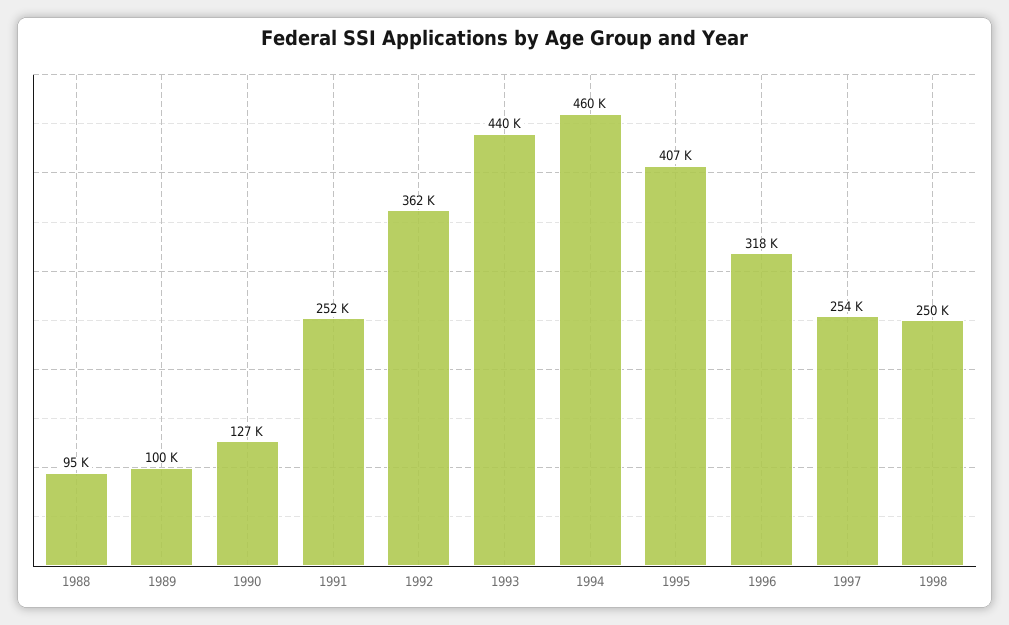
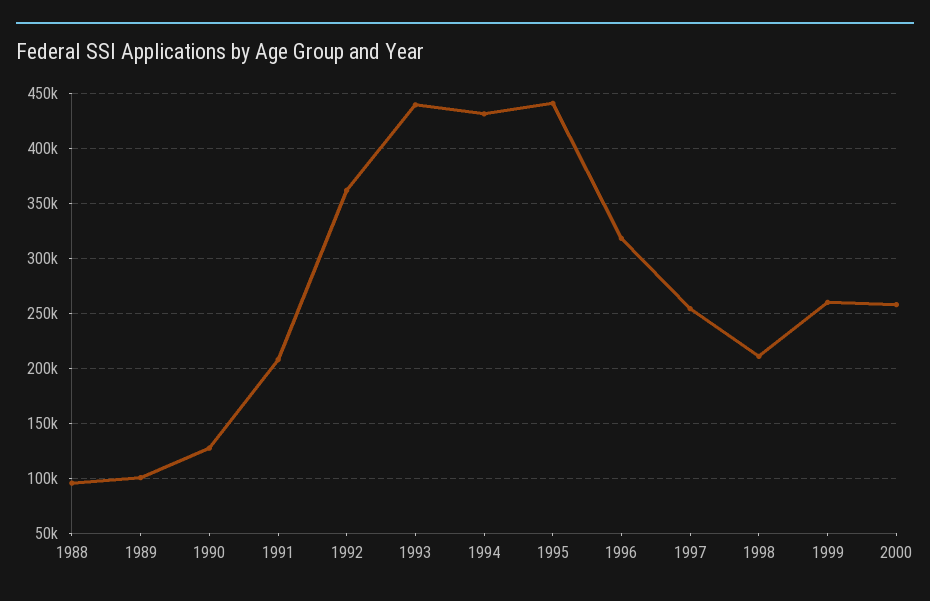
1991: 252000 -> 210000
1994: 460000 -> 430000
1995: 407000 -> 440000
1998: 250000 -> 210000
1999: none -> 260000
2000: none -> 260000

